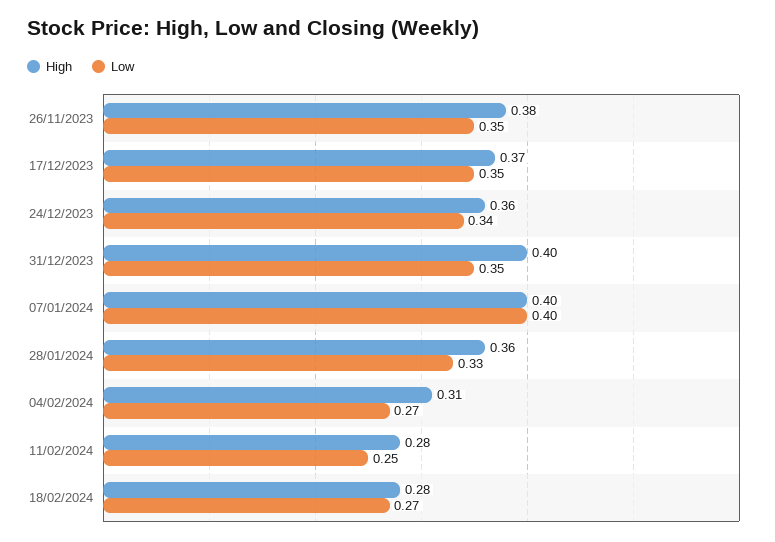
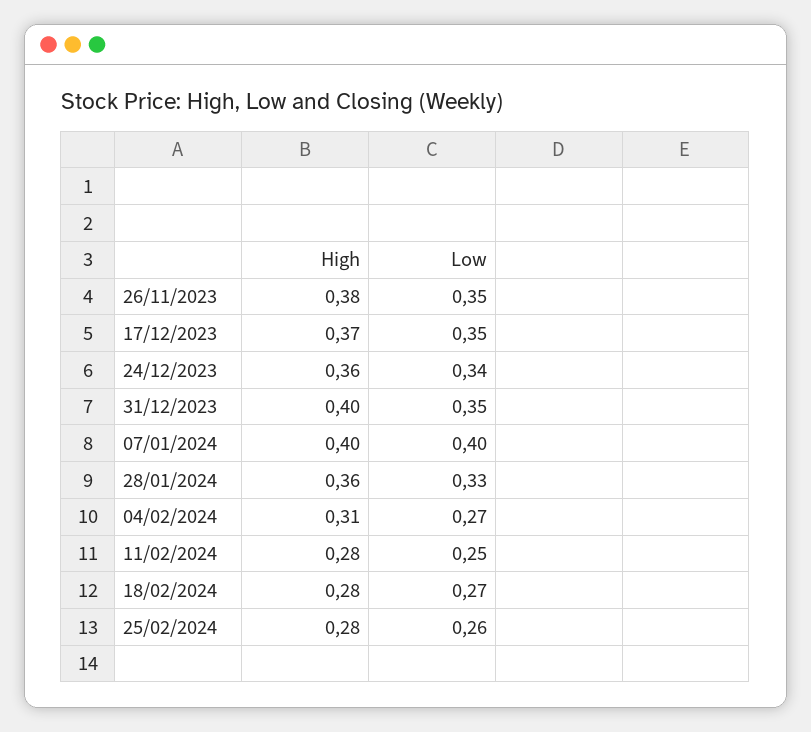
High, 25/02/2024: none -> 0.28
Low, 25/02/2024: none -> 0.26

